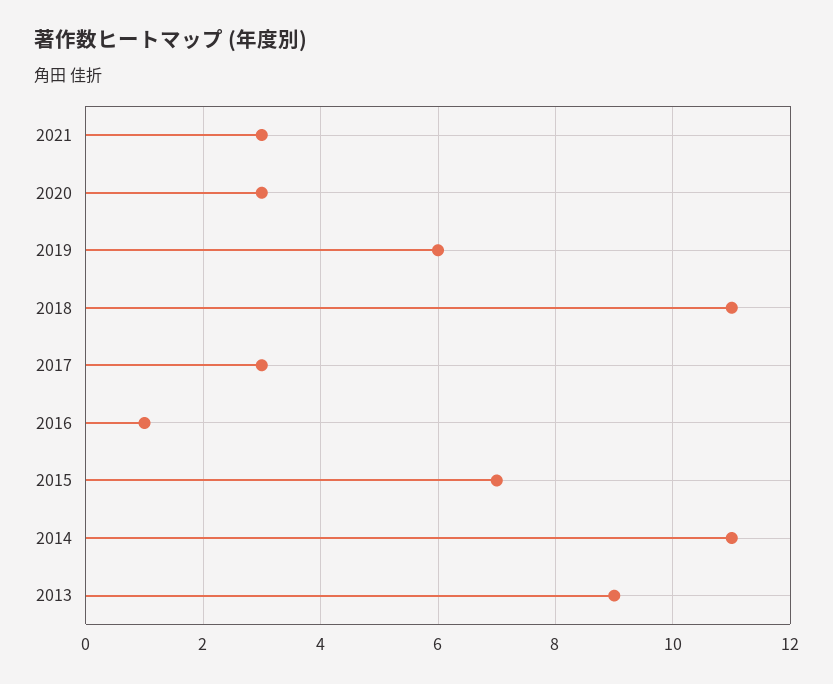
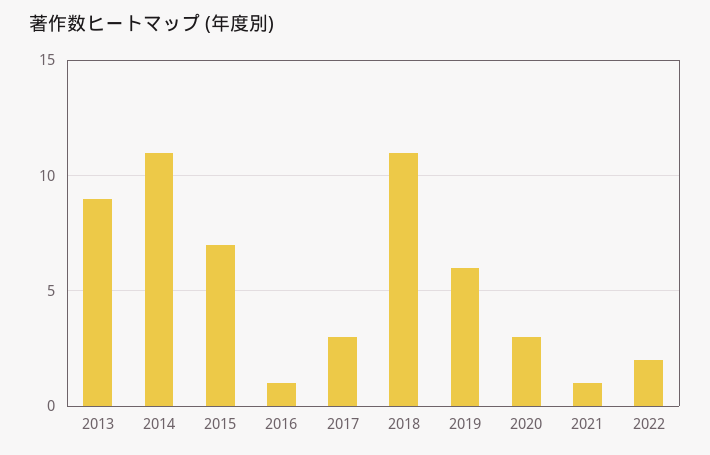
2021: 3 -> 1
2022: none -> 2

